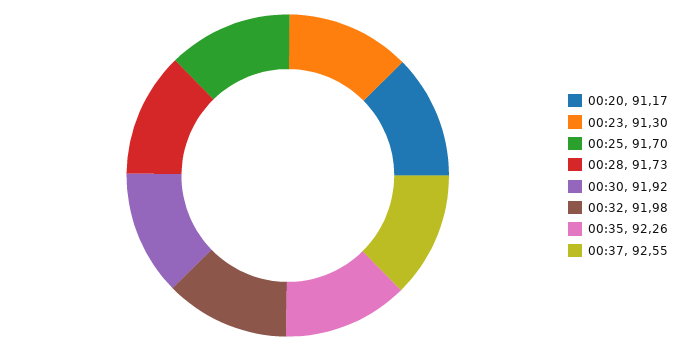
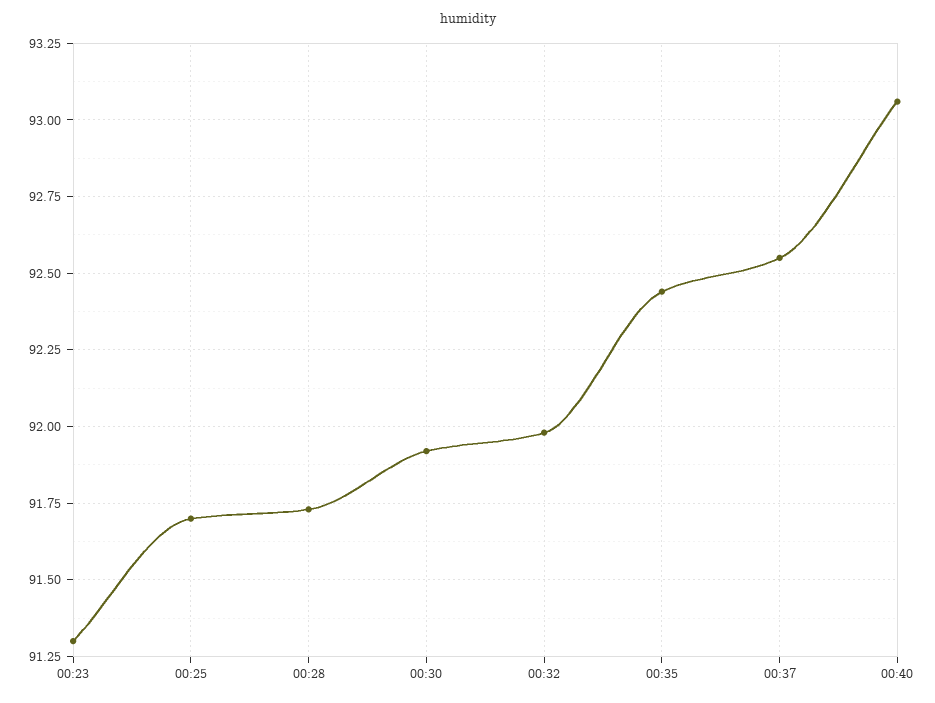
00:20: 91.17 -> none
00:35: 92.26 -> 92.45
00:40: none -> 93.05

